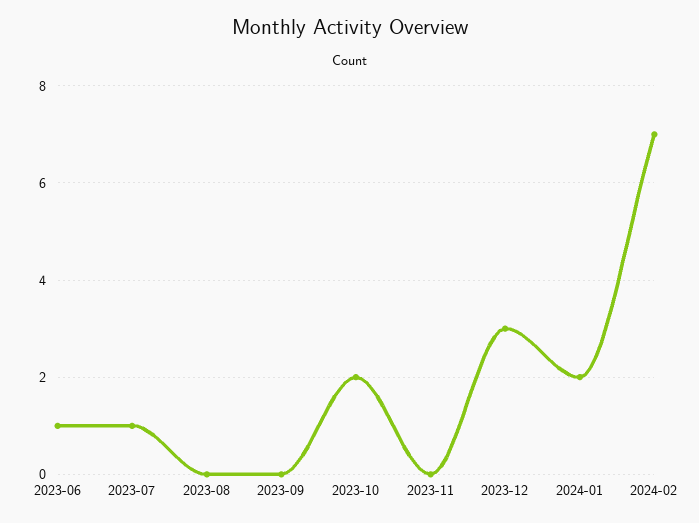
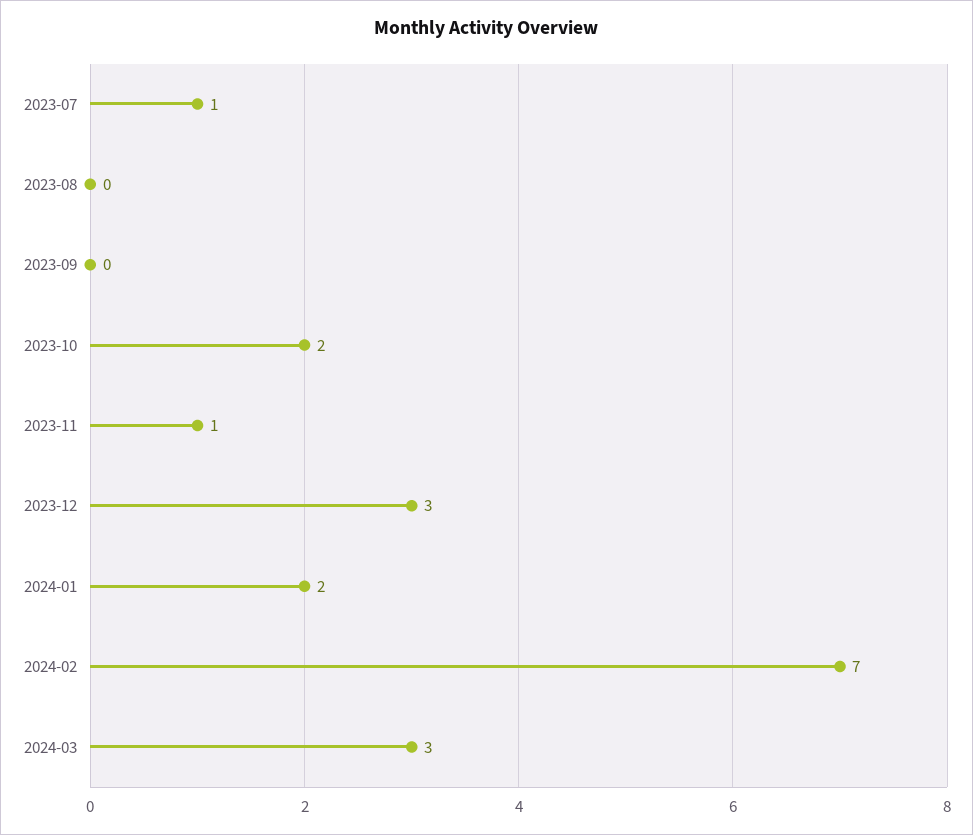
2023-06: 1 -> none
2023-11: 0 -> 1
2024-03: none -> 3

